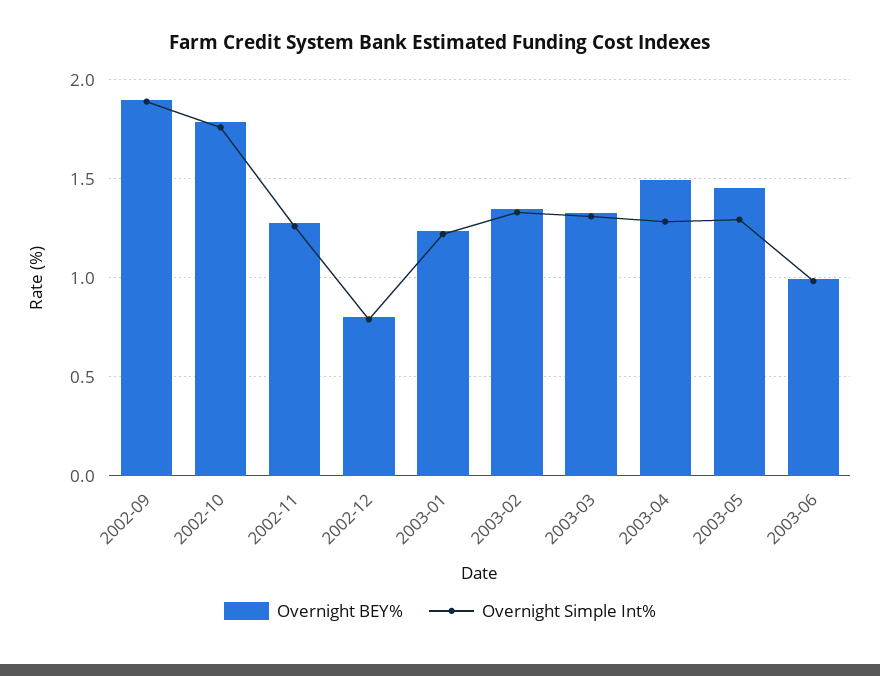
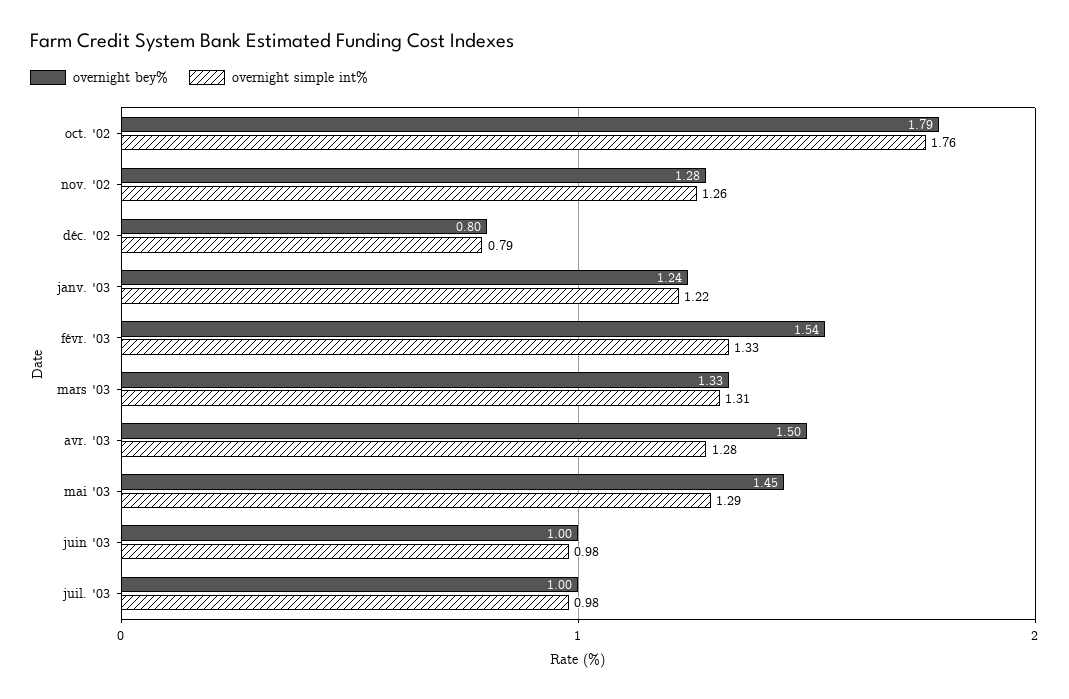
Overnight BEY%, 2002-09: 1.9 -> none
Overnight Simple Int%, 2002-09: 1.9 -> none
Overnight BEY%, 2003-02: 1.35 -> 1.54
Overnight BEY%, juil. '03: none -> 1
Overnight Simple Int%, juil. '03: none -> 0.98

